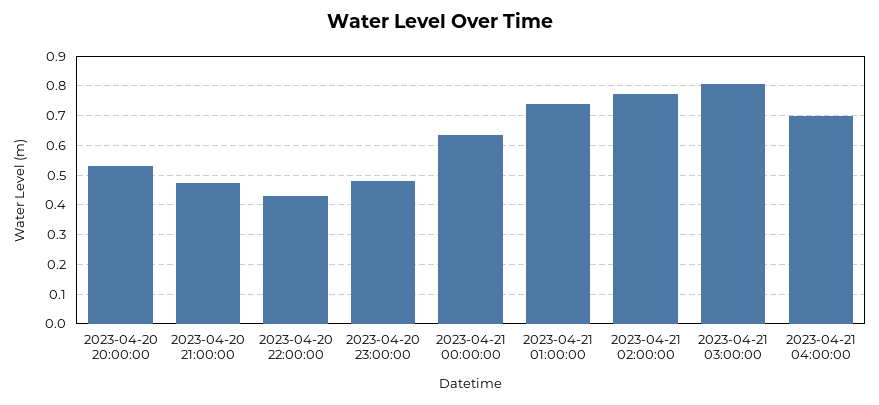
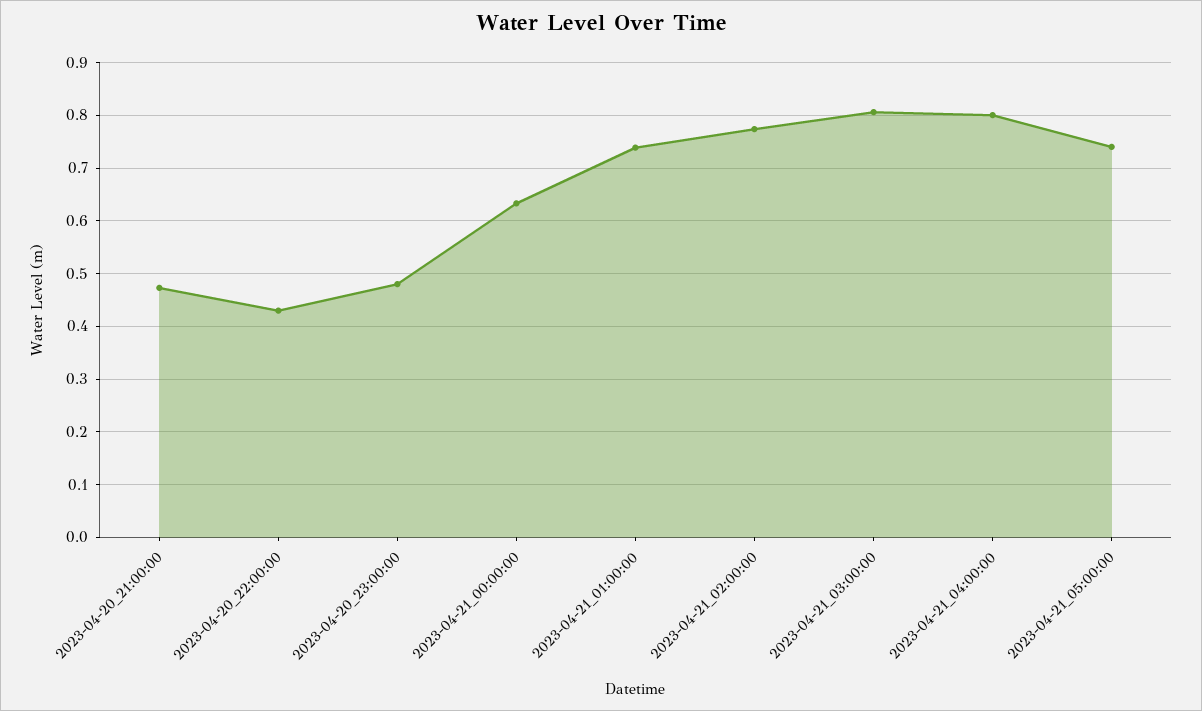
2023-04-20 20:00:00: 0.525 -> none
2023-04-21 04:00:00: 0.7 -> 0.8
2023-04-21_05:00:00: none -> 0.74

